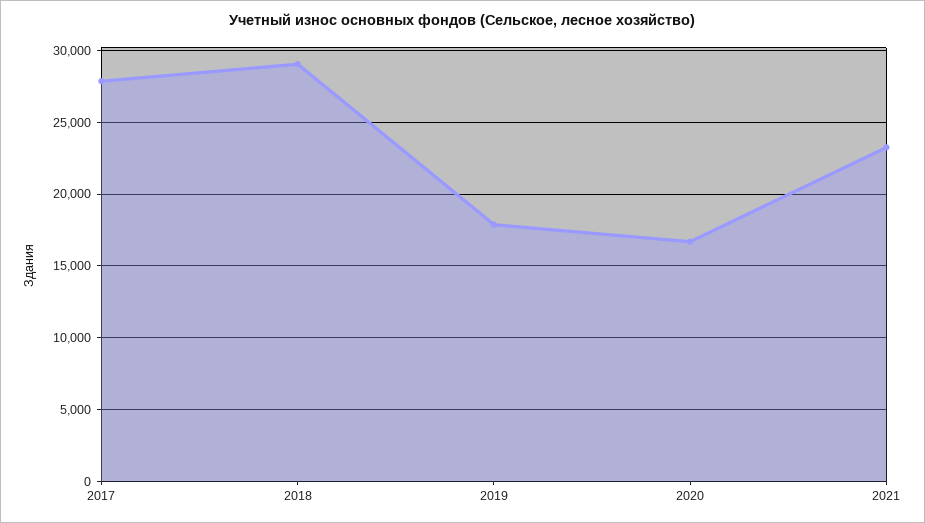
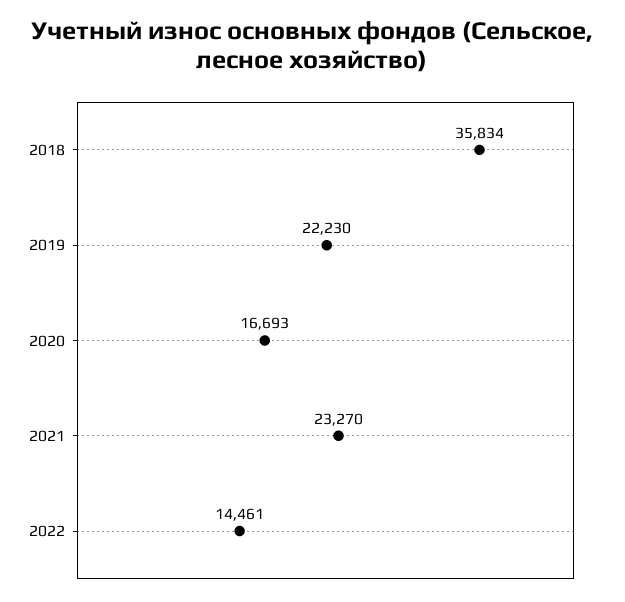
2017: 28000 -> none
2018: 29000 -> 35834
2019: 18000 -> 22230
2022: none -> 14461

